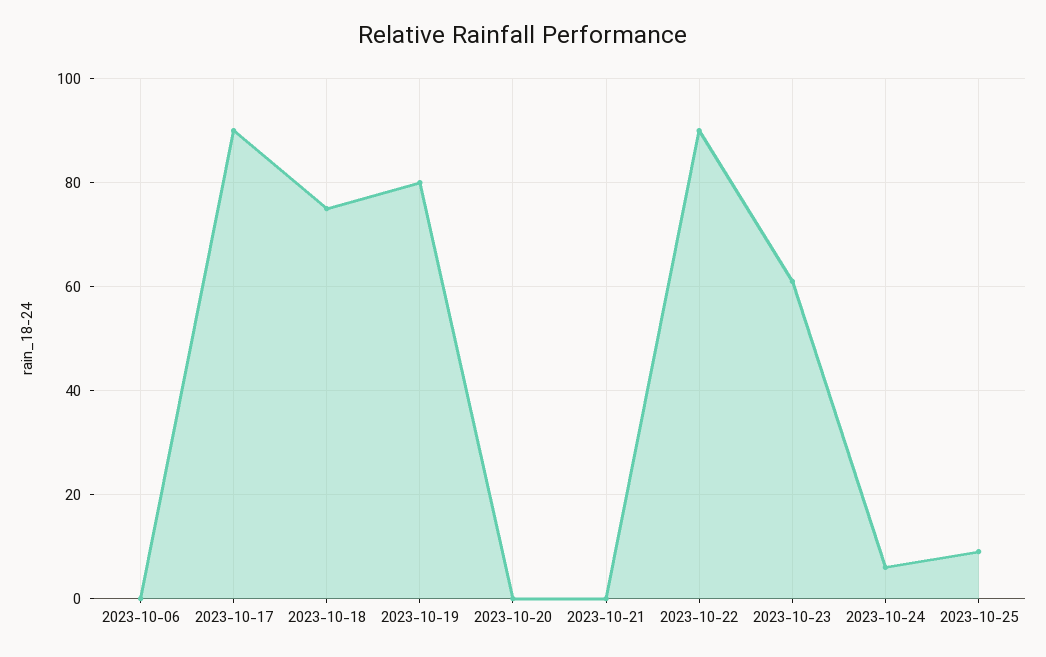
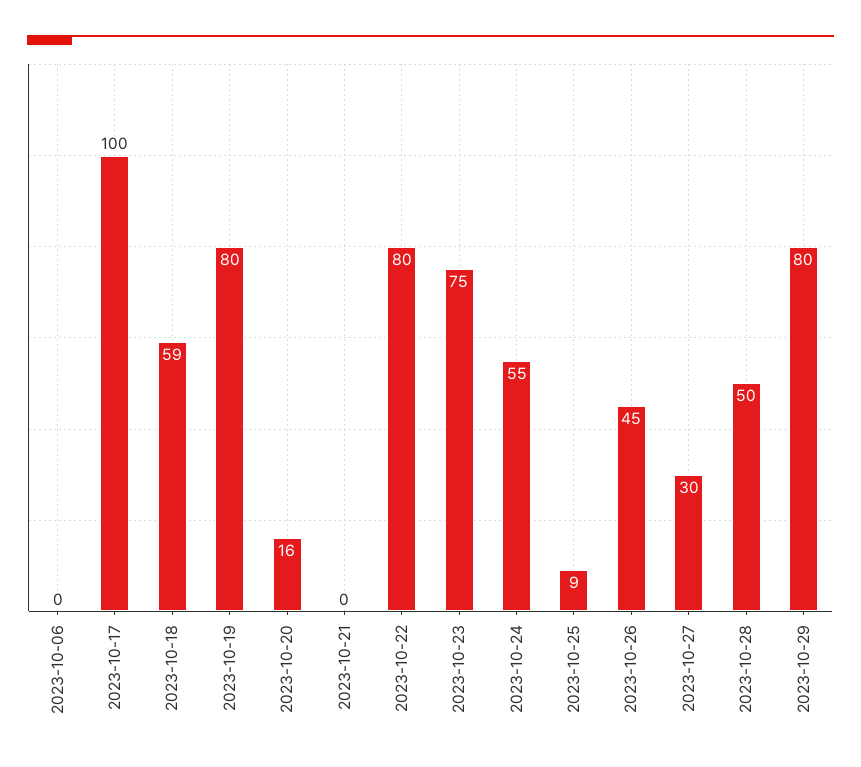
2023-10-17: 90 -> 100
2023-10-18: 75 -> 59
2023-10-20: 0 -> 16
2023-10-22: 90 -> 80
2023-10-23: 60 -> 75
2023-10-24: 5 -> 55
2023-10-26: none -> 45
2023-10-27: none -> 30
2023-10-28: none -> 50
2023-10-29: none -> 80

